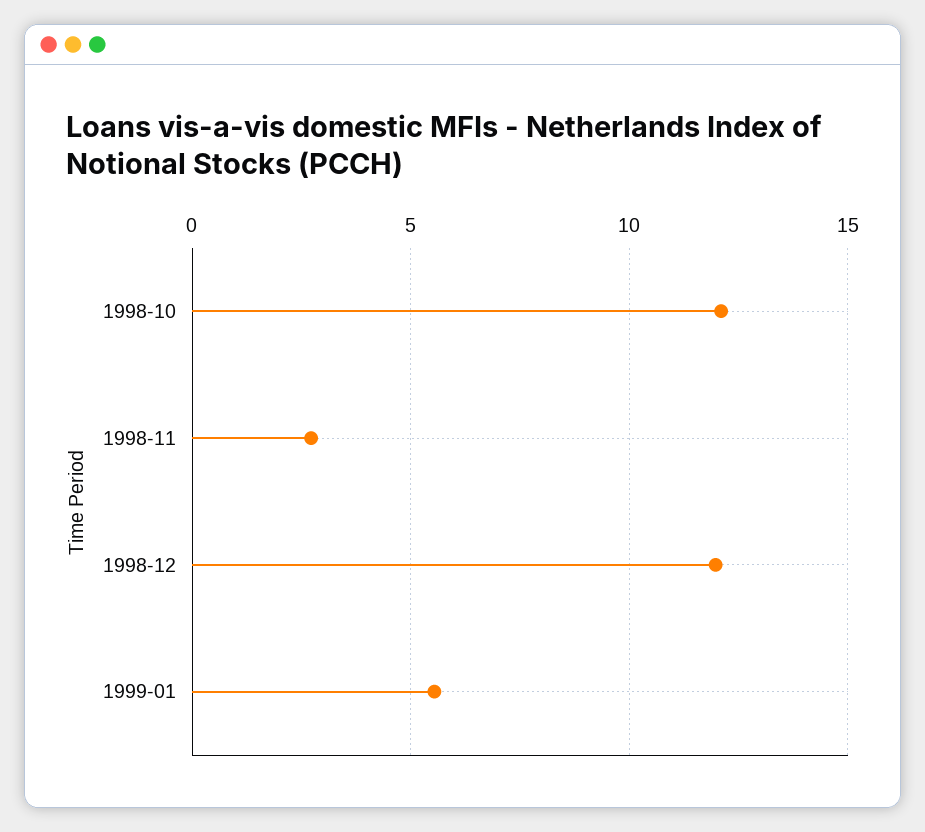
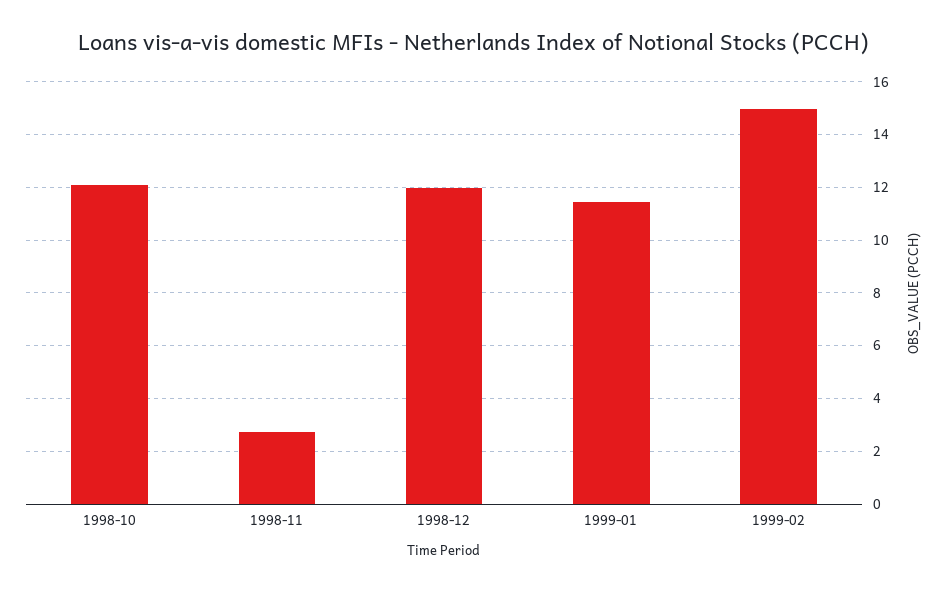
1999-01: 5.5 -> 11.5
1999-02: none -> 15

